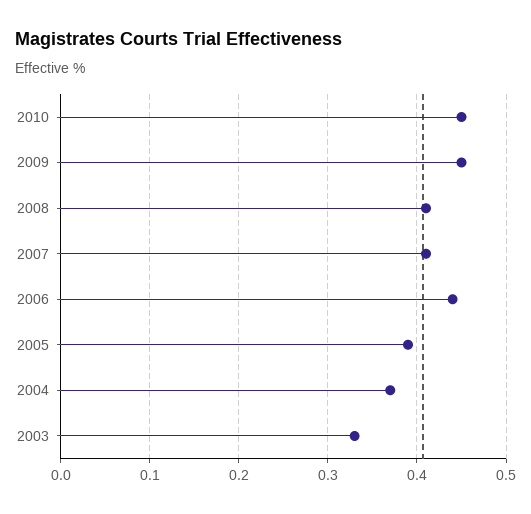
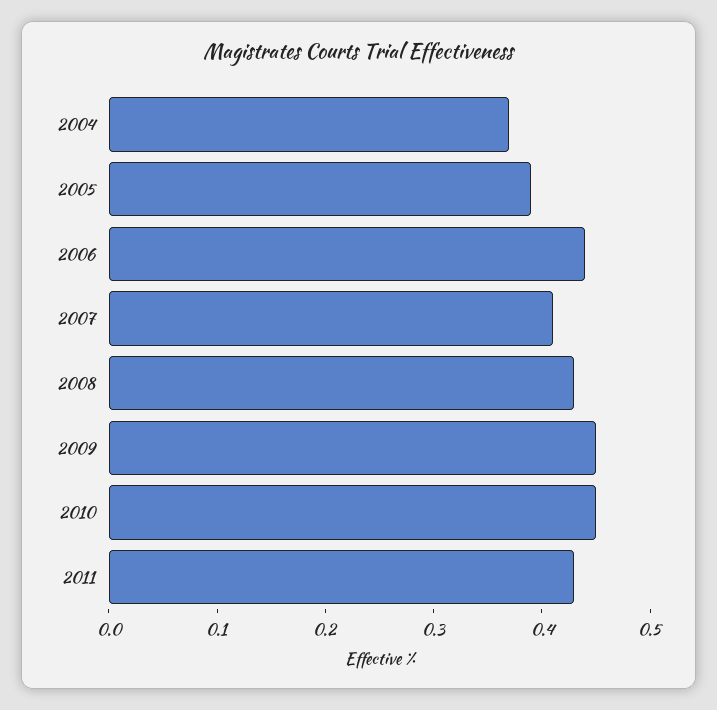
2008: 0.41 -> 0.43
2003: 0.33 -> none
2011: none -> 0.43

